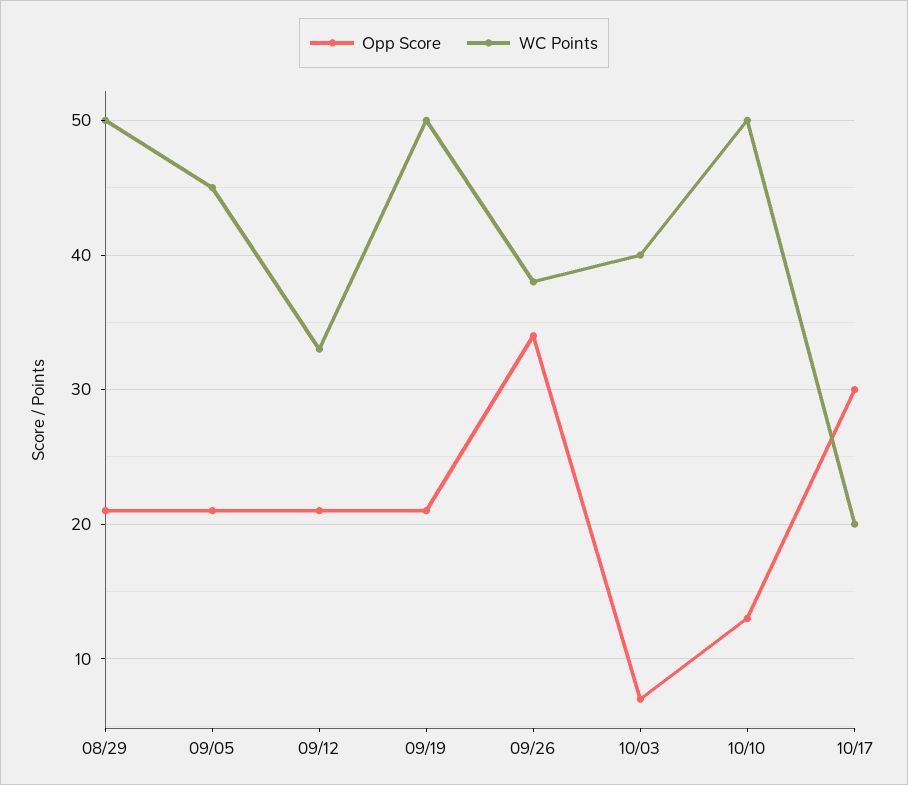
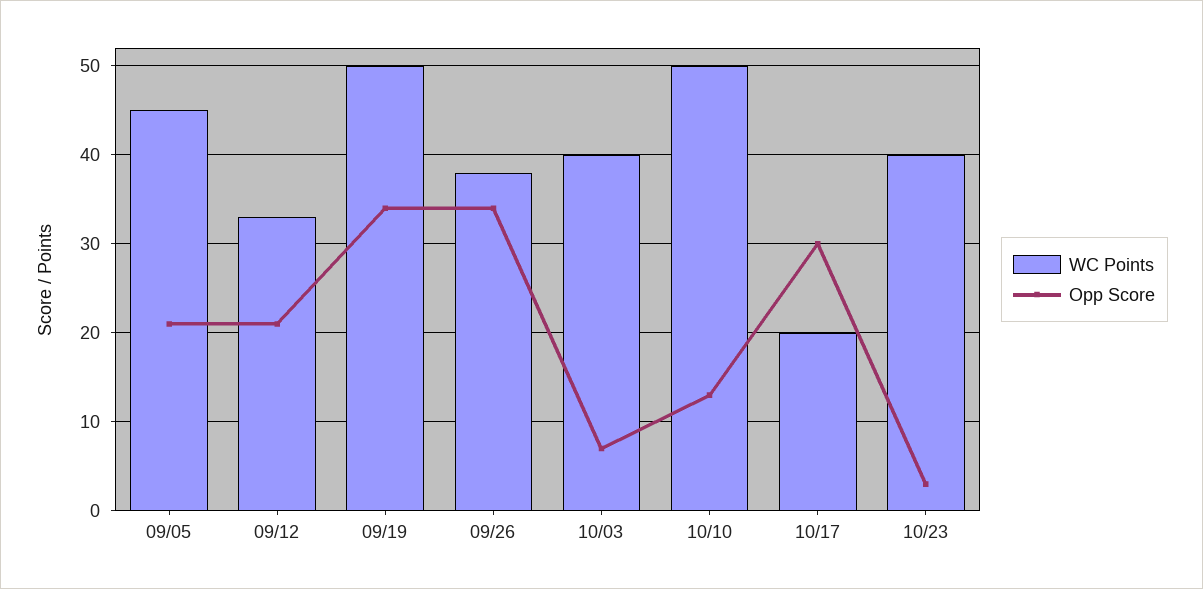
Opp Score, 08/29: 21 -> none
WC Points, 08/29: 50 -> none
Opp Score, 09/19: 21 -> 34
WC Points, 10/23: none -> 40
Opp Score, 10/23: none -> 3

